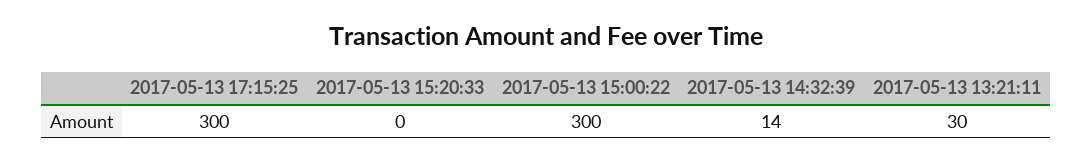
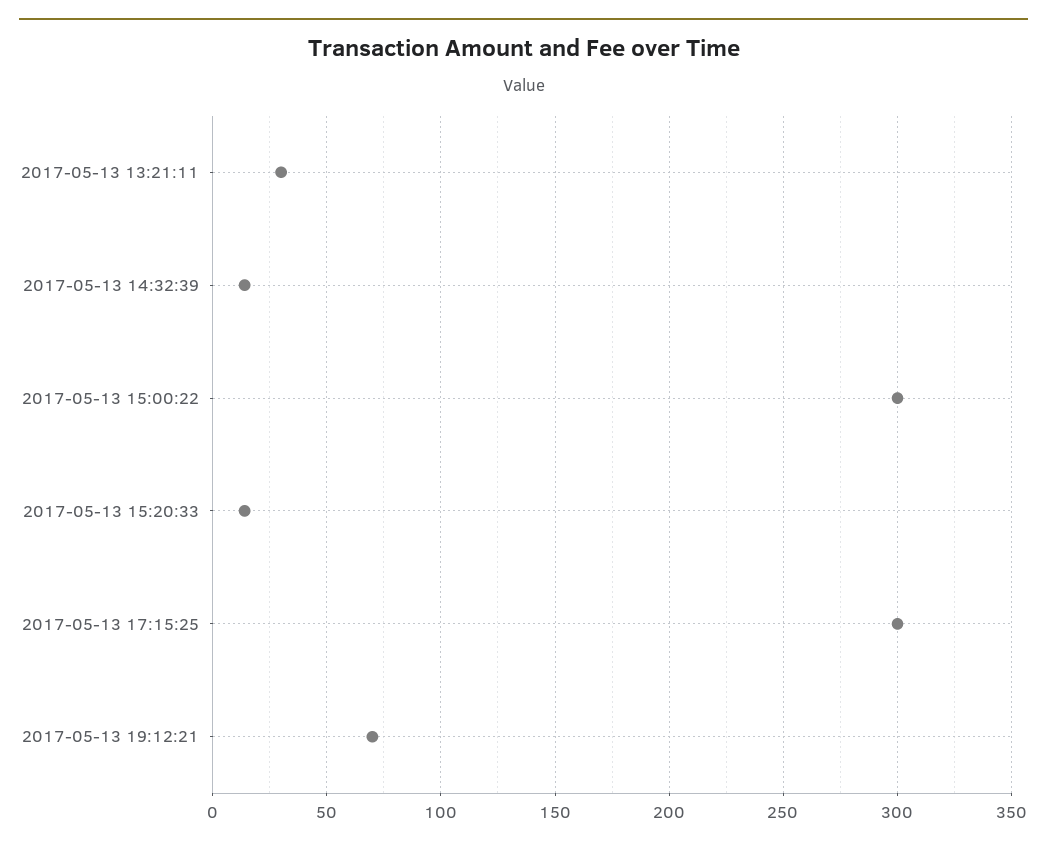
2017-05-13 15:20:33: 0 -> 15
2017-05-13 19:12:21: none -> 70

